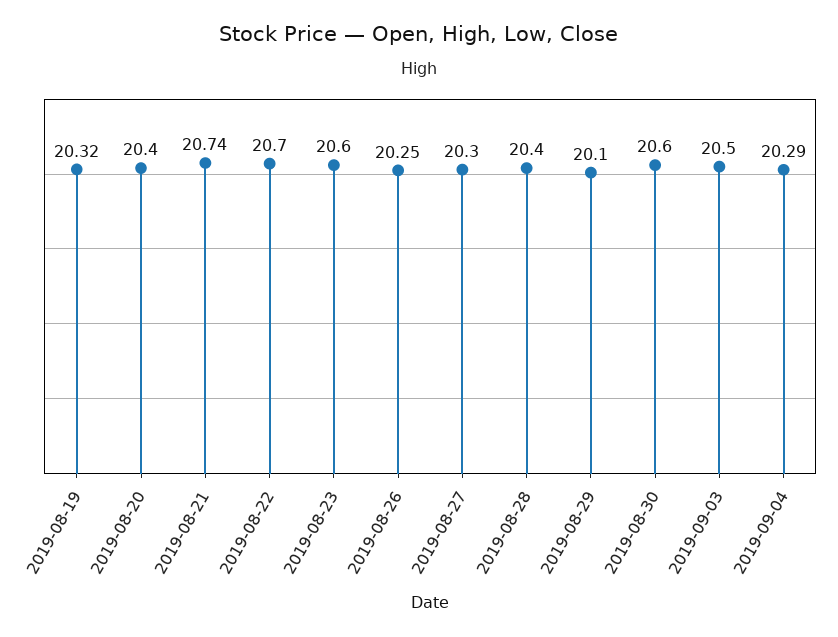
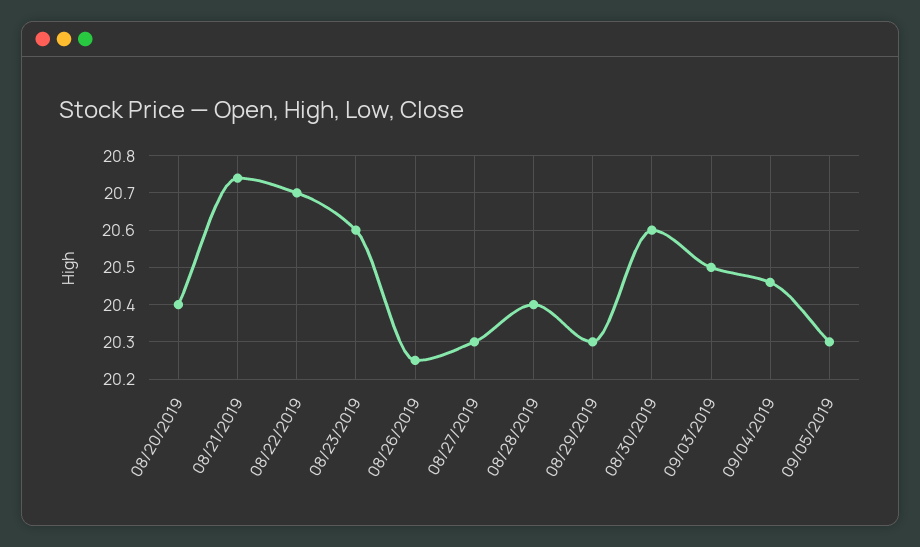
2019-08-19: 20.32 -> none
2019-08-29: 20.1 -> 20.3
2019-09-04: 20.29 -> 20.45
09/05/2019: none -> 20.3

